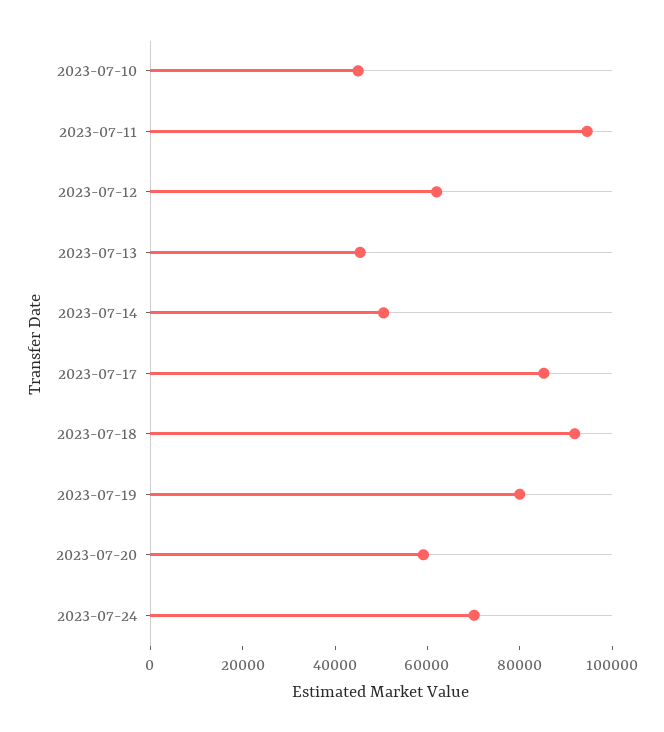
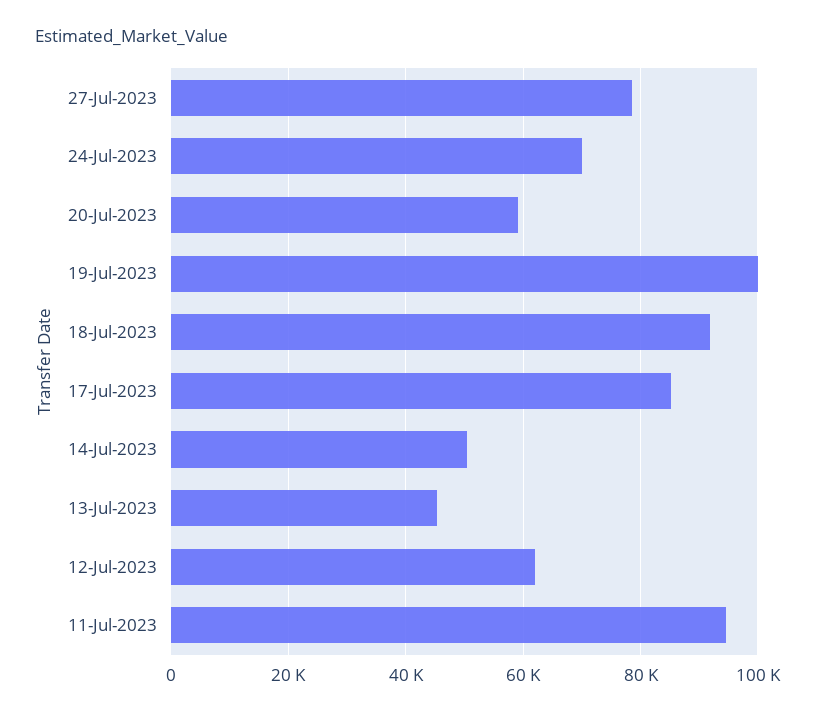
2023-07-10: 45000 -> none
2023-07-19: 80000 -> 100000
27-Jul-2023: none -> 78000

